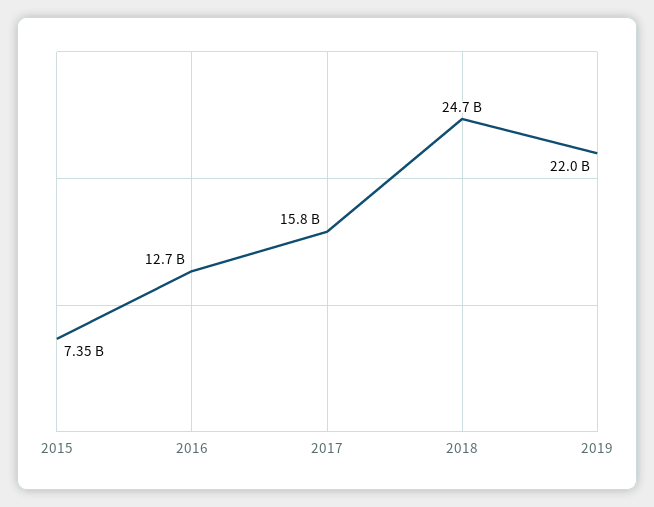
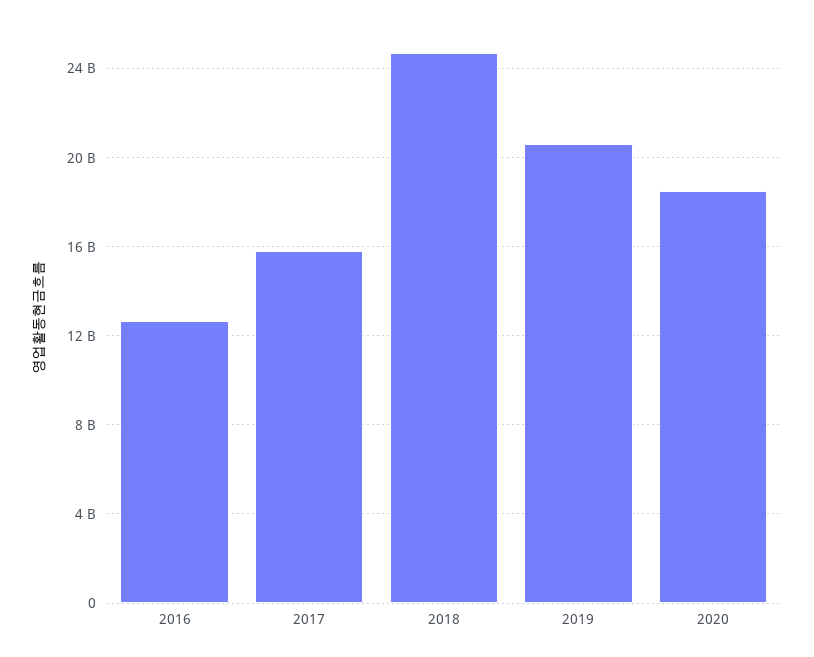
2015: 7350000000 -> none
2019: 22000000000 -> 20500000000
2020: none -> 18500000000

